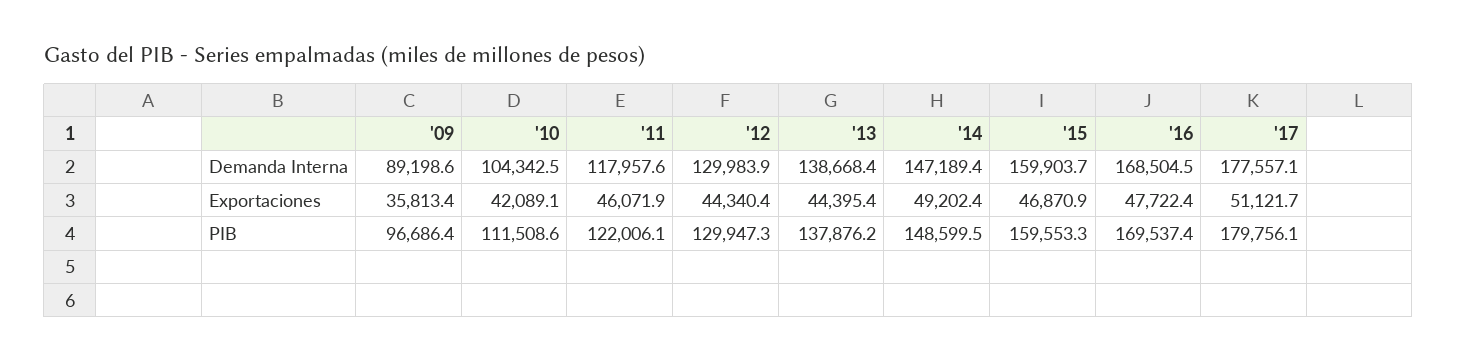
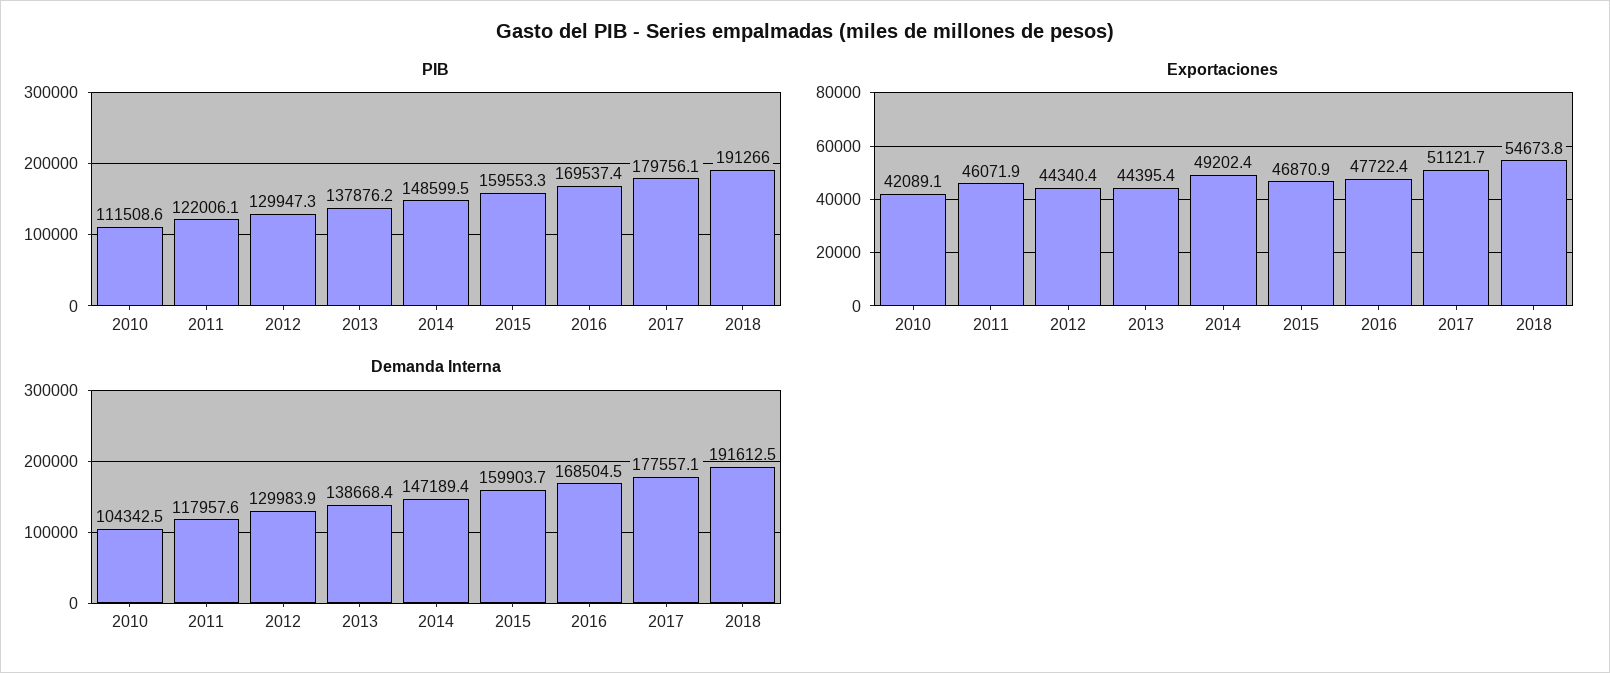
Demanda Interna, '09: 89198.6 -> none
Exportaciones, '09: 35813.4 -> none
PIB, '09: 96686.4 -> none
PIB, 2018: none -> 191266
Exportaciones, 2018: none -> 54673.8
Demanda Interna, 2018: none -> 191612.5

